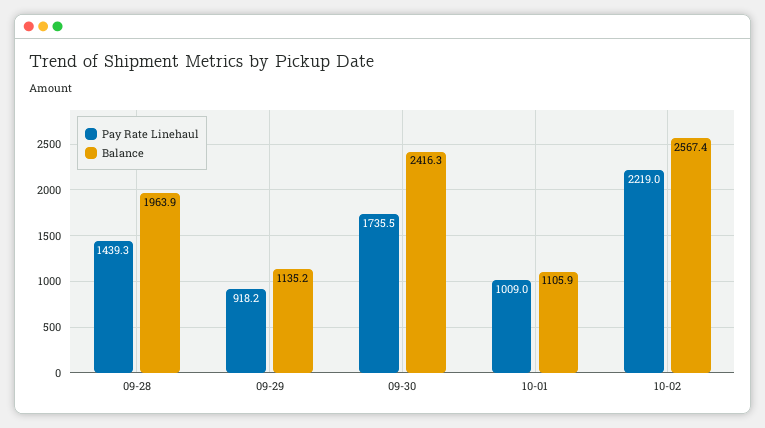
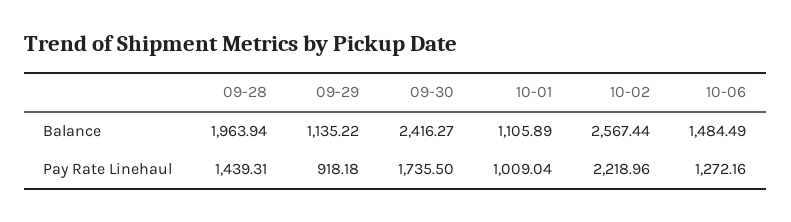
Balance, 10-06: none -> 1484.49
Pay Rate Linehaul, 10-06: none -> 1272.16

